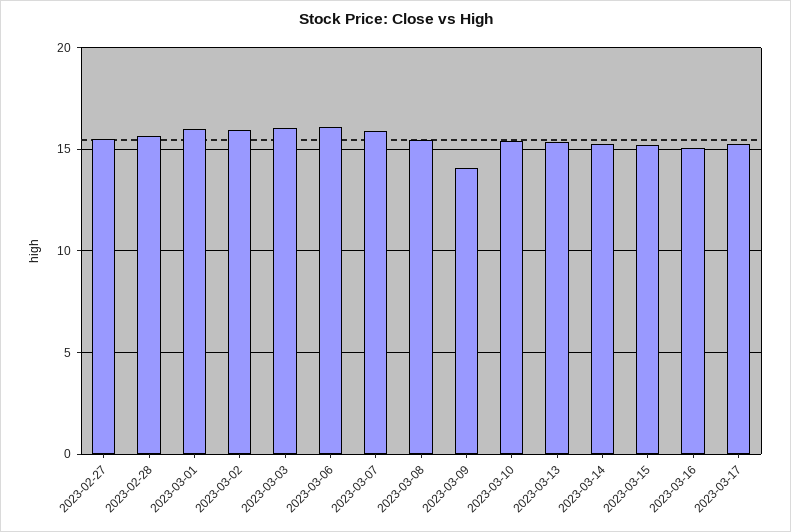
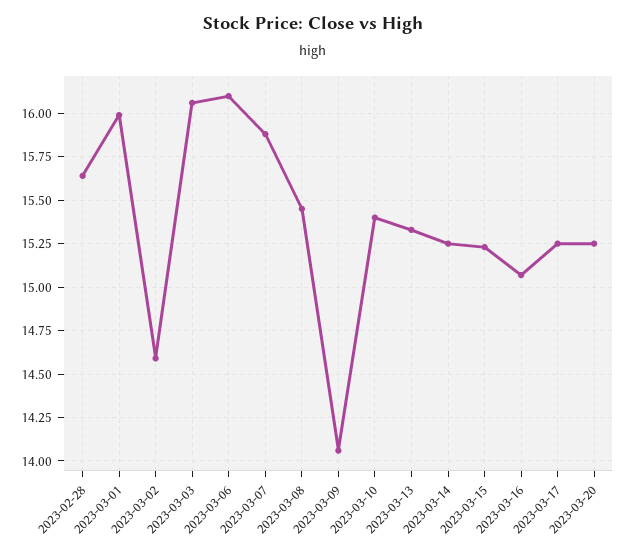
2023-02-27: 15.5 -> none
2023-03-02: 16 -> 14.6
2023-03-20: none -> 15.25

